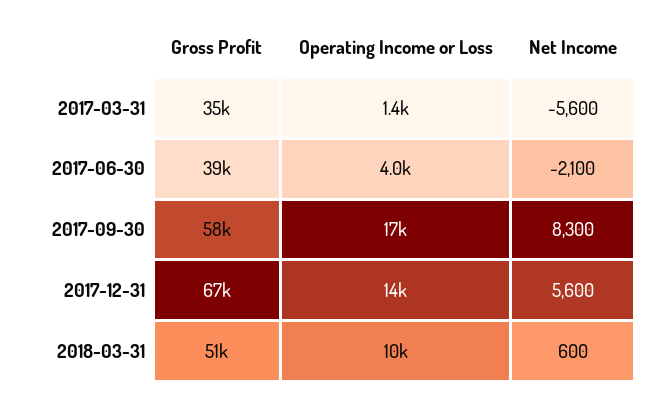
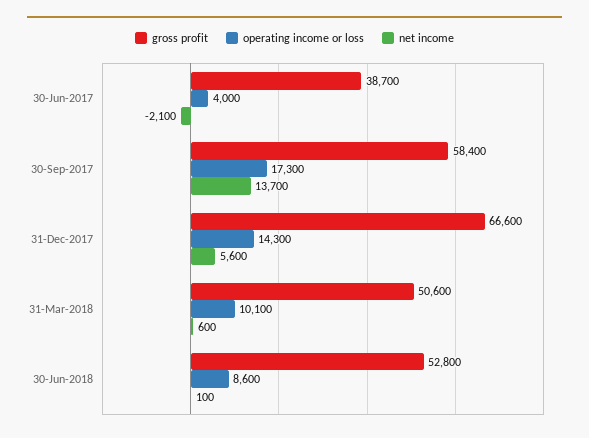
Gross Profit, 2017-03-31: 35000 -> none
Operating Income or Loss, 2017-03-31: 1400 -> none
Net Income, 2017-03-31: -5600 -> none
Net Income, 2017-09-30: 8300 -> 13700
Gross Profit, 30-Jun-2018: none -> 52800
Operating Income or Loss, 30-Jun-2018: none -> 8600
Net Income, 30-Jun-2018: none -> 100

